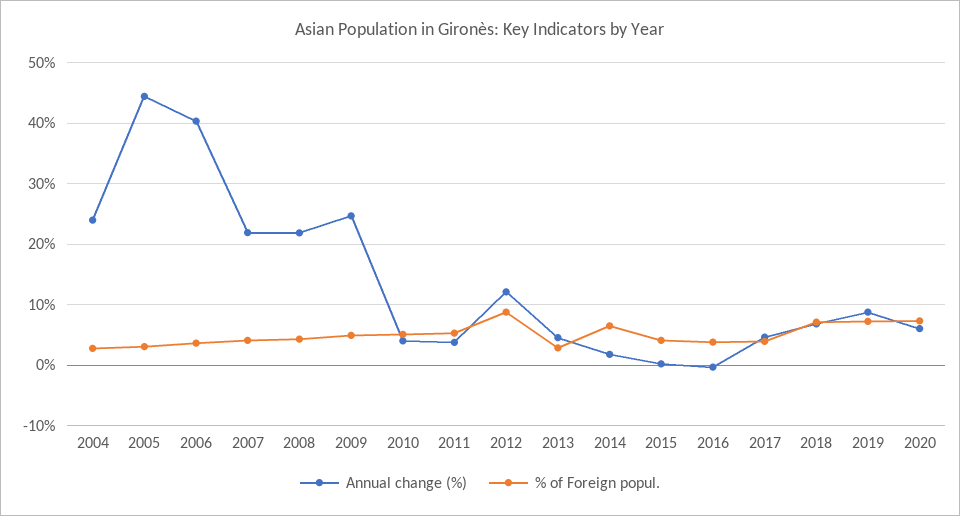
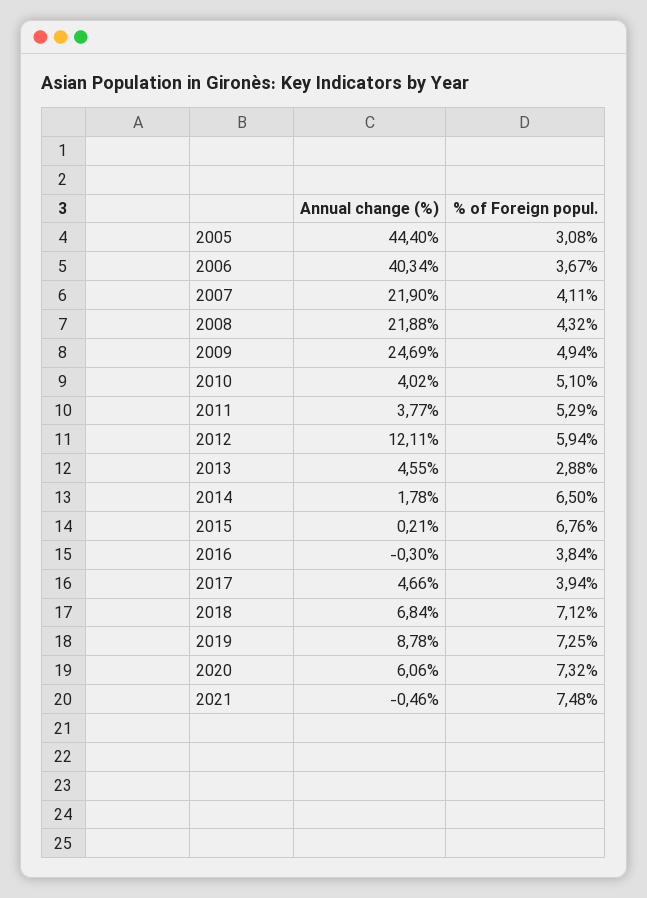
Annual change (%), 2004: 24 -> none
% of Foreign popul., 2004: 3 -> none
% of Foreign popul., 2012: 9 -> 5.94
% of Foreign popul., 2015: 4 -> 6.76
Annual change (%), 2021: none -> -0.46
% of Foreign popul., 2021: none -> 7.48

